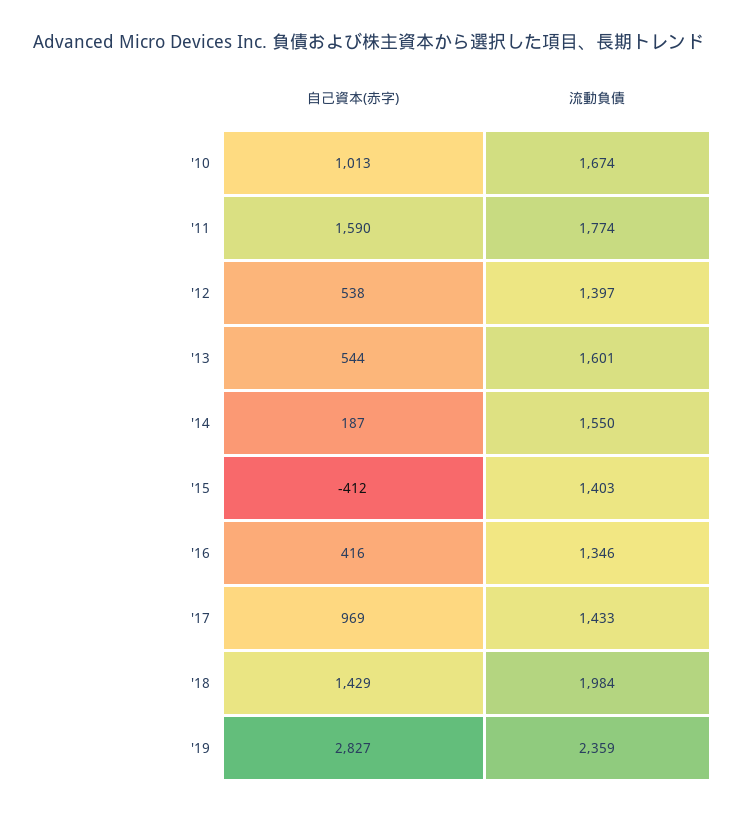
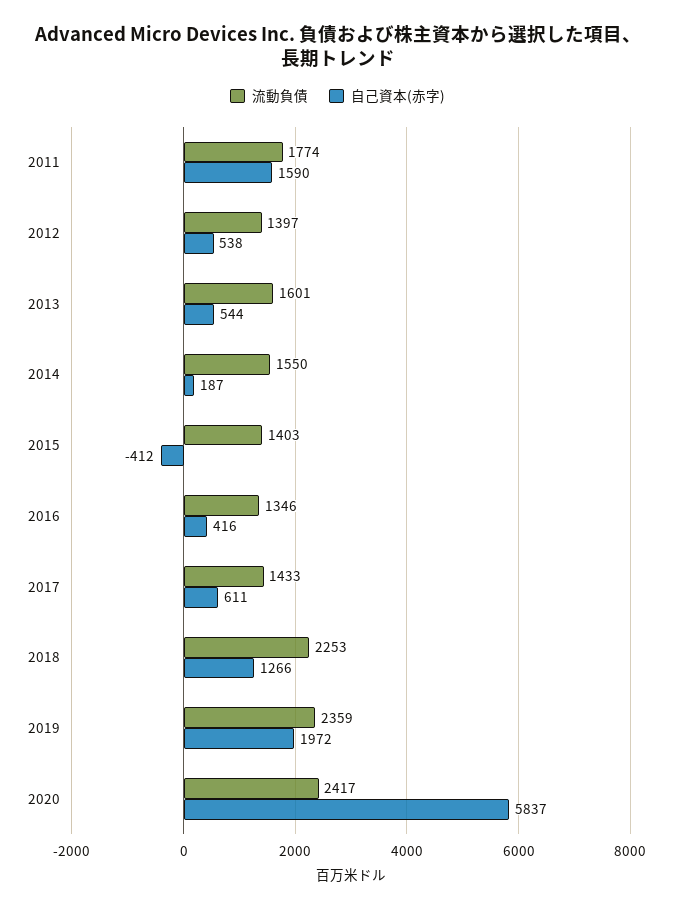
自己資本(赤字), '10: 1013 -> none
流動負債, '10: 1674 -> none
自己資本(赤字), '17: 969 -> 611
自己資本(赤字), '18: 1429 -> 1266
流動負債, '18: 1984 -> 2253
自己資本(赤字), '19: 2827 -> 1972
流動負債, 2020: none -> 2417
自己資本(赤字), 2020: none -> 5837

